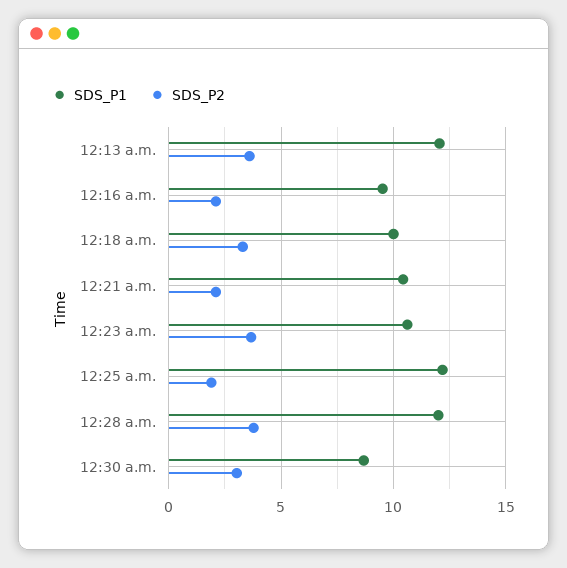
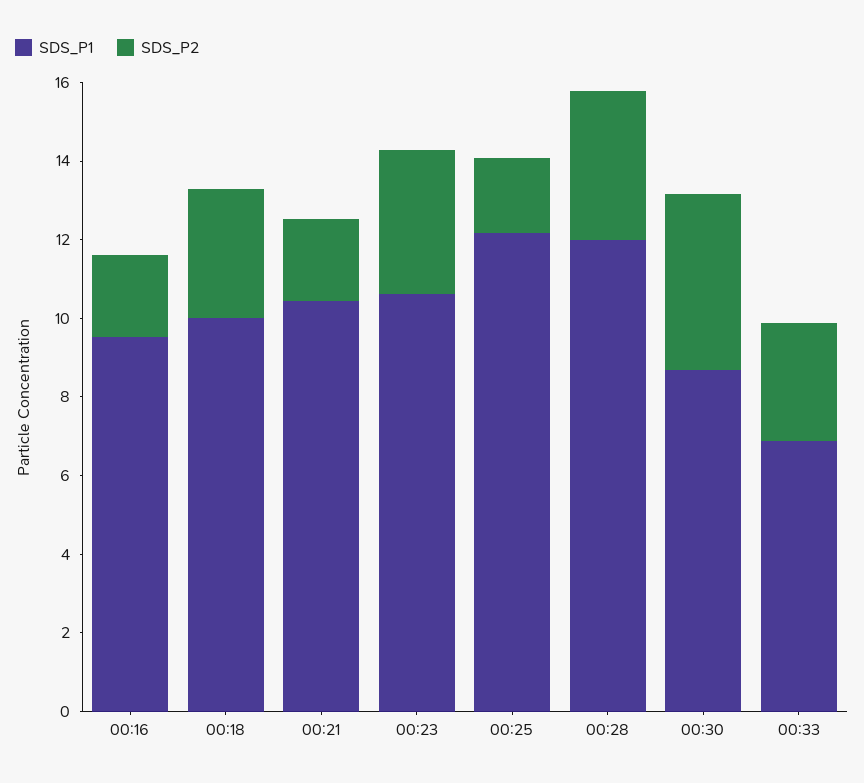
SDS_P1, 12:13 a.m.: 12 -> none
SDS_P2, 12:13 a.m.: 3.5 -> none
SDS_P2, 12:30 a.m.: 3 -> 4.5
SDS_P1, 00:33: none -> 7
SDS_P2, 00:33: none -> 3

